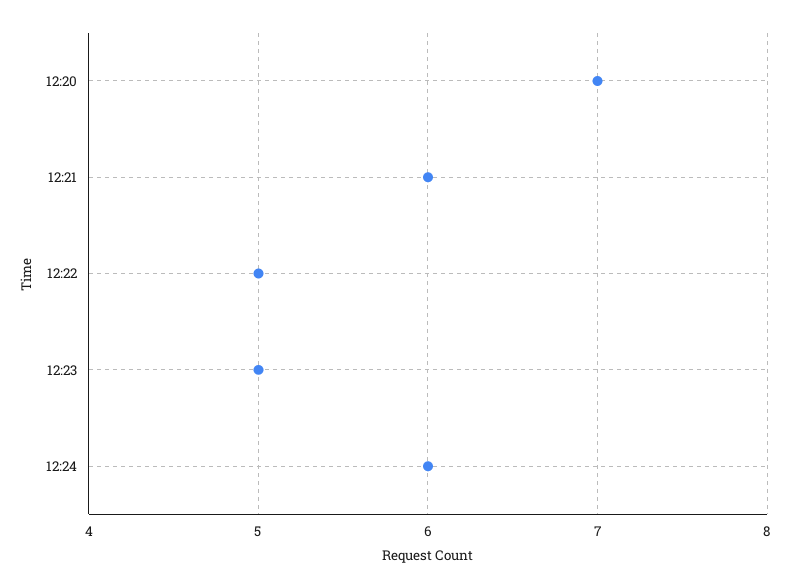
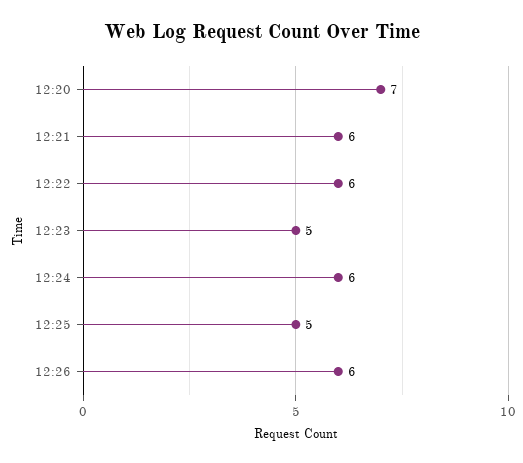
12:22: 5 -> 6
12:25: none -> 5
12:26: none -> 6

